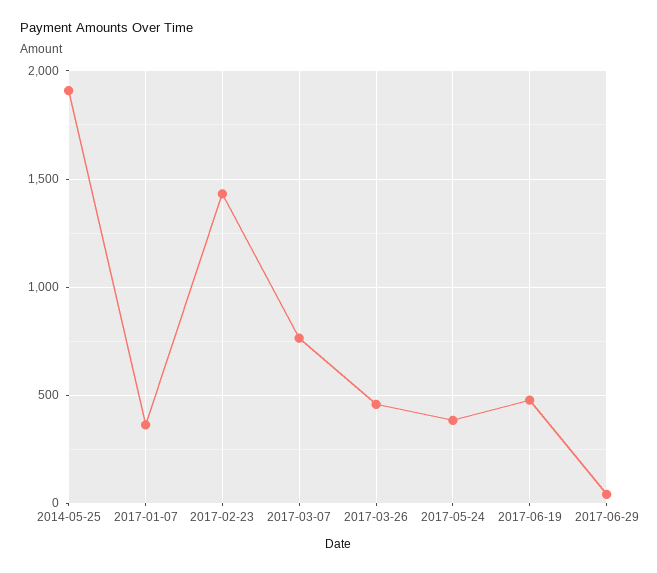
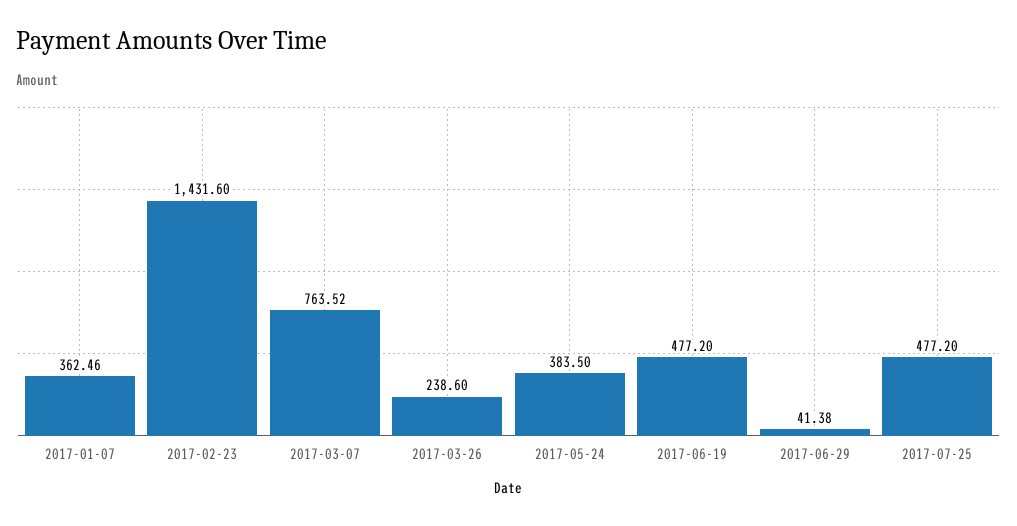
2014-05-25: 1900 -> none
2017-03-26: 450 -> 238.6
2017-07-25: none -> 477.2

